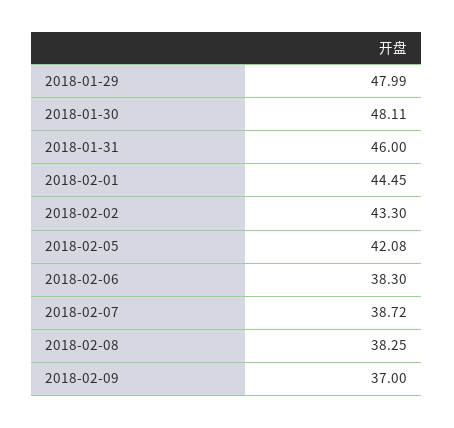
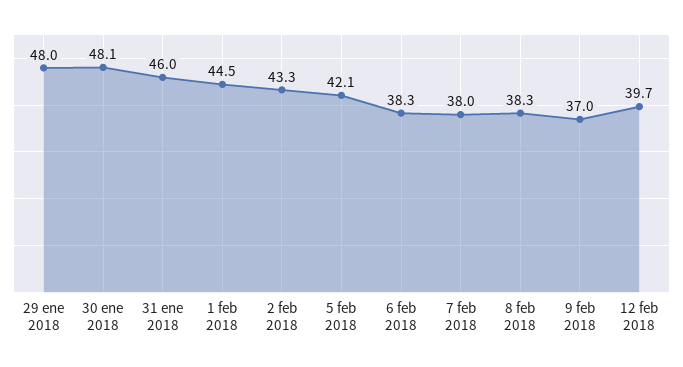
2018-02-07: 38.72 -> 38
12 feb 2018: none -> 39.7

